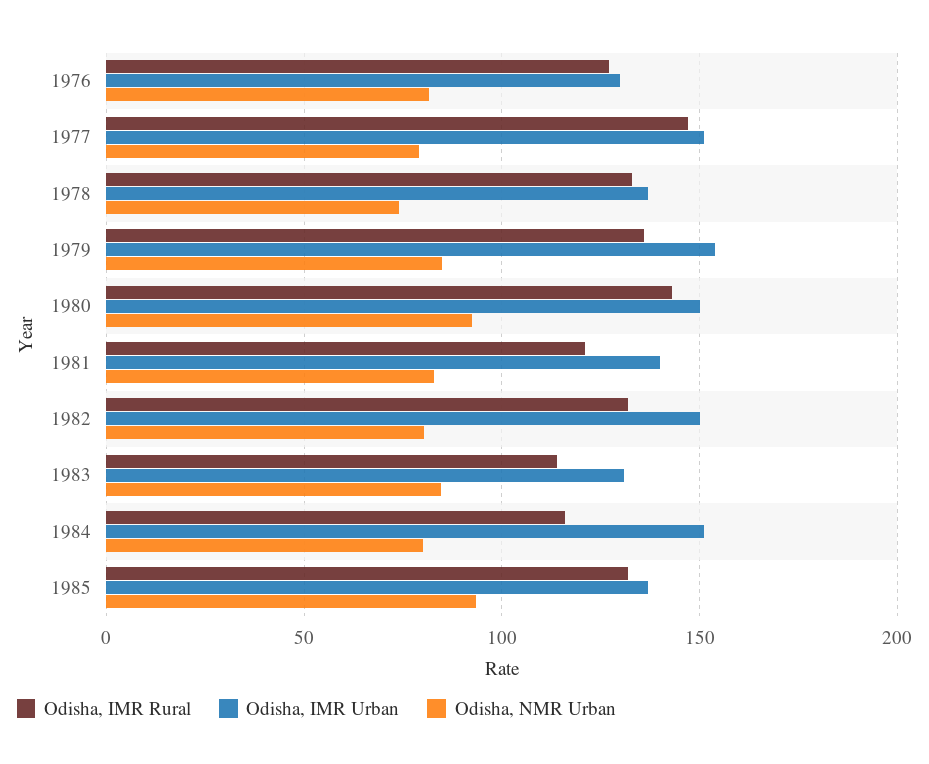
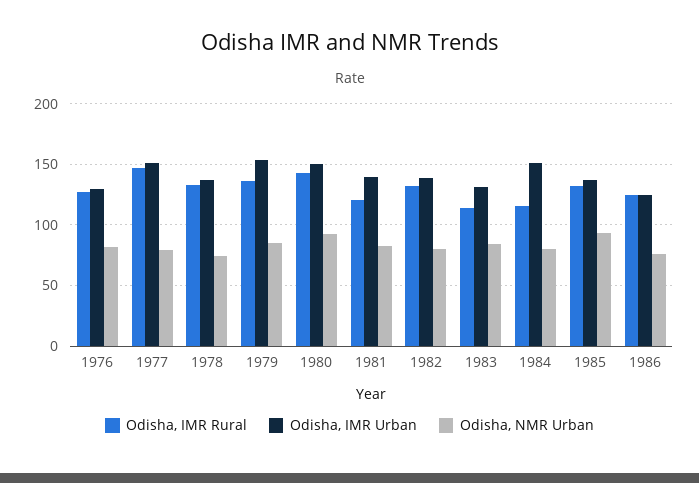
Odisha, IMR Urban, 1982: 150 -> 140
Odisha, IMR Rural, 1986: none -> 125
Odisha, IMR Urban, 1986: none -> 125
Odisha, NMR Urban, 1986: none -> 75

